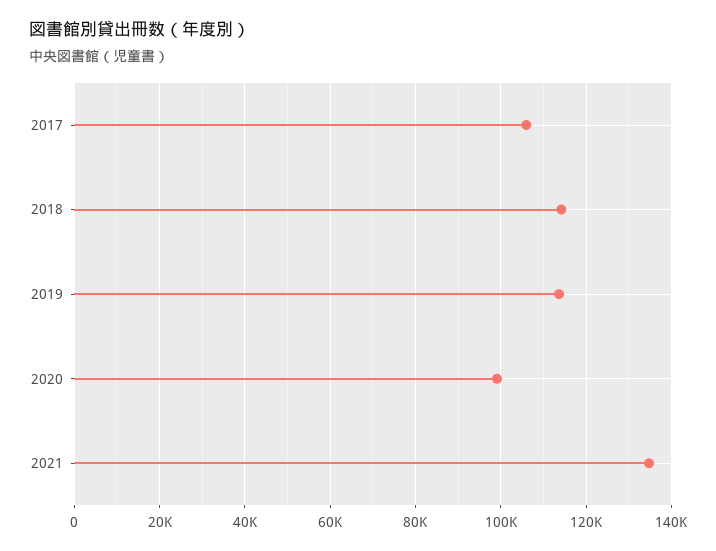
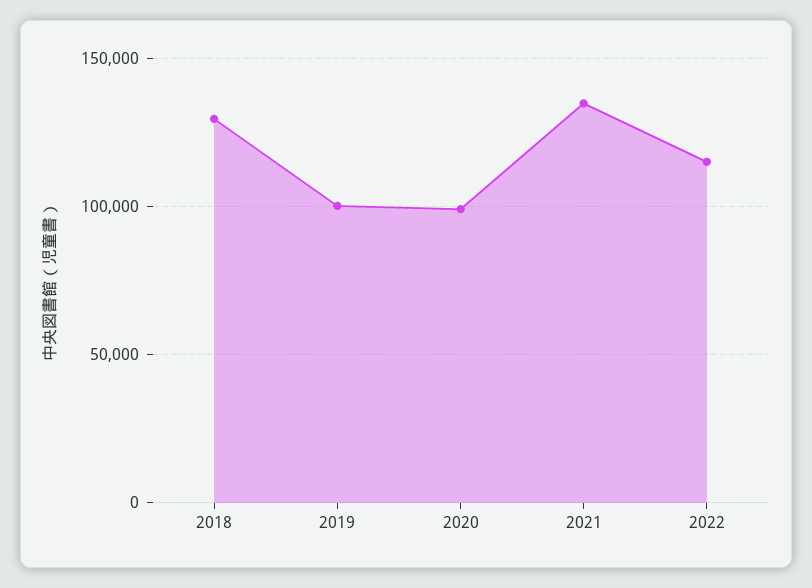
2017: 106000 -> none
2018: 114000 -> 130000
2019: 114000 -> 100000
2022: none -> 115000

